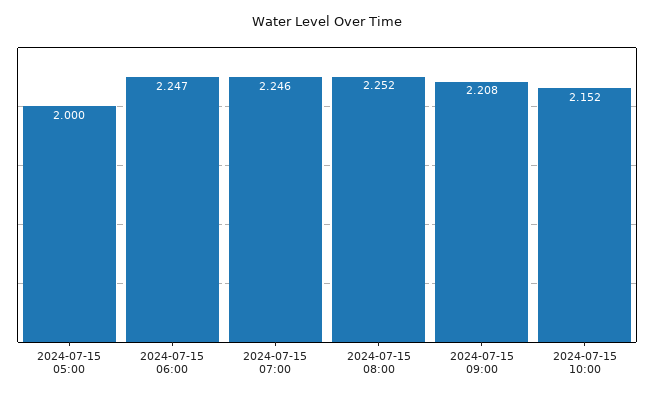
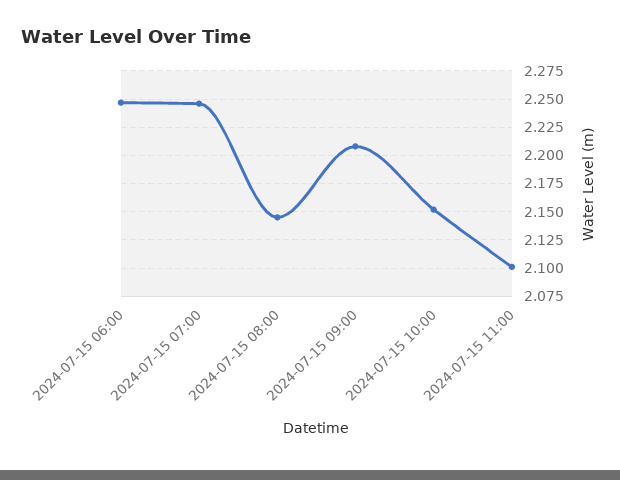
2024-07-15 05:00: 2 -> none
2024-07-15 08:00: 2.252 -> 2.15
2024-07-15 11:00: none -> 2.1

